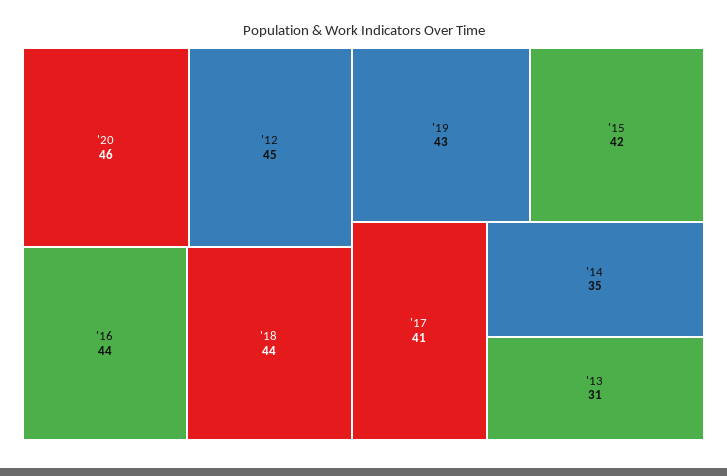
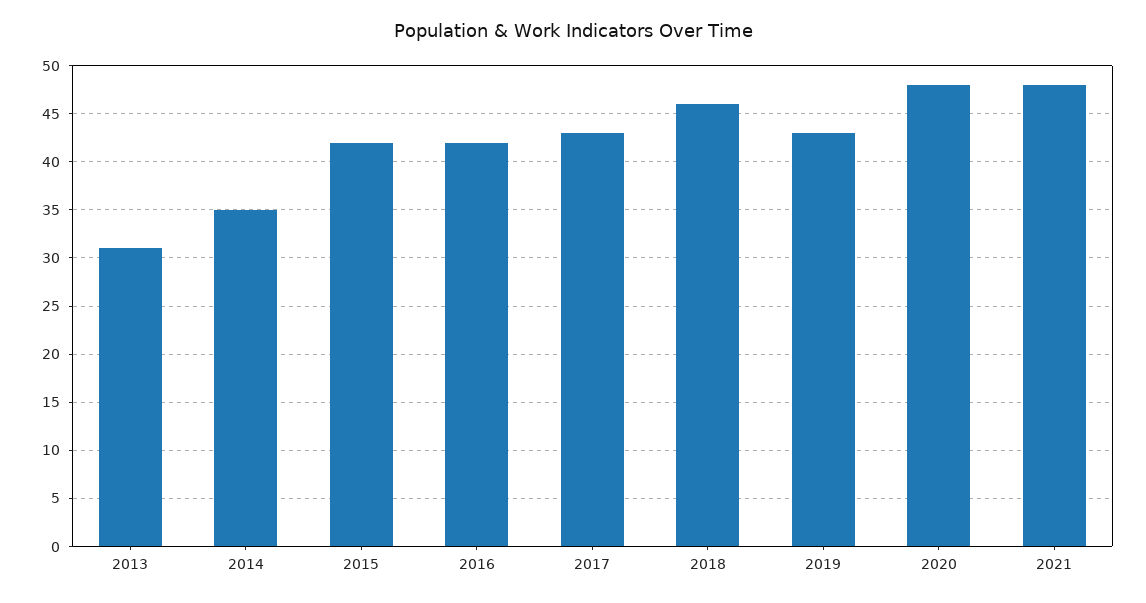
'20: 46 -> 48
'12: 45 -> none
'16: 44 -> 42
'18: 44 -> 46
'17: 41 -> 43
2021: none -> 48

